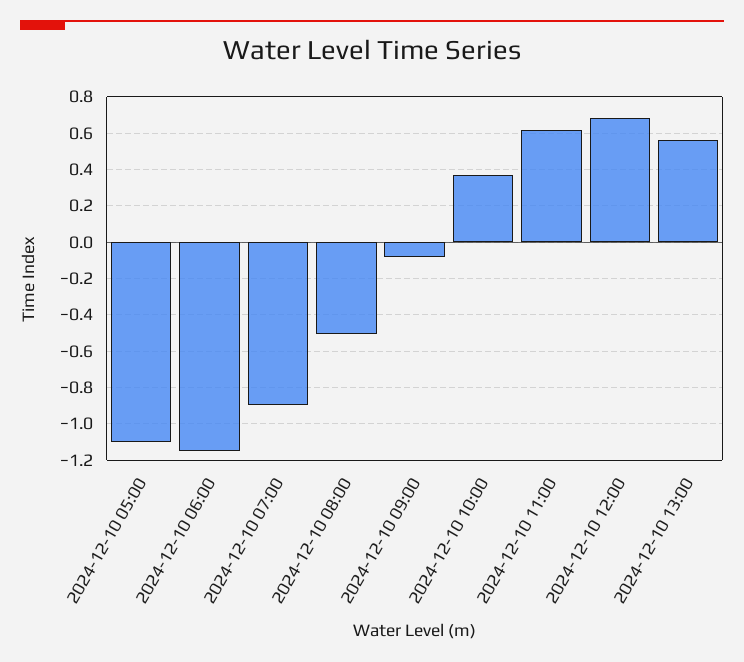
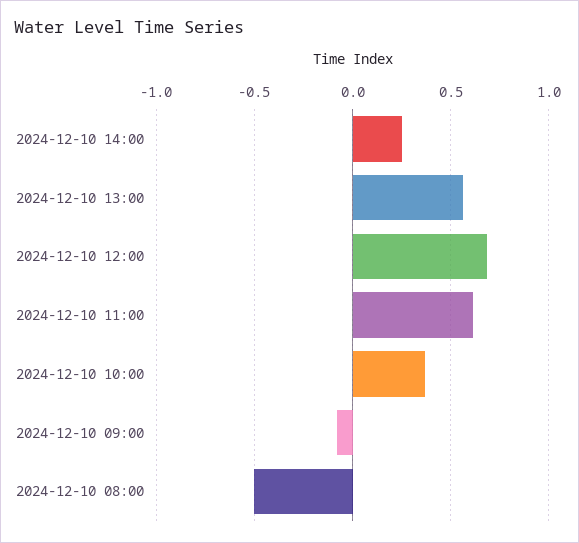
2024-12-10 05:00: -1.1 -> none
2024-12-10 06:00: -1.15 -> none
2024-12-10 07:00: -0.9 -> none
2024-12-10 14:00: none -> 0.25

